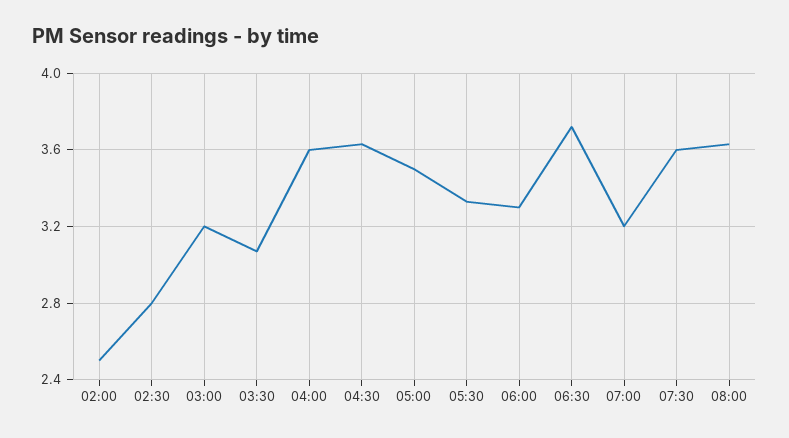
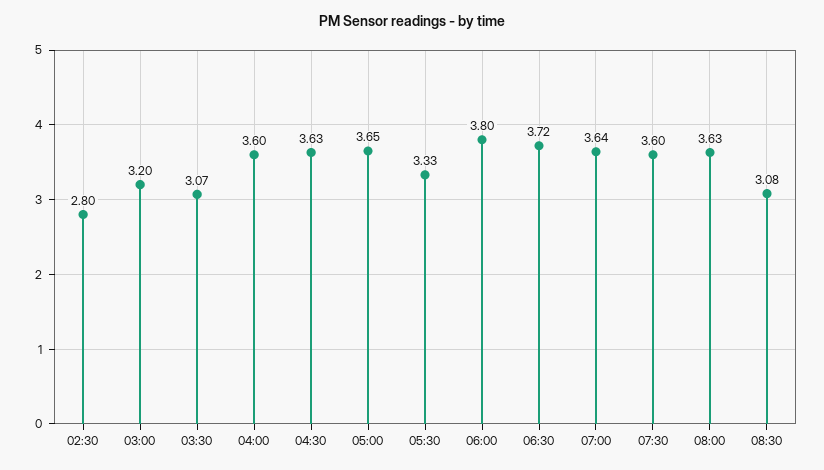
02:00: 2.5 -> none
05:00: 3.5 -> 3.65
06:00: 3.3 -> 3.8
07:00: 3.2 -> 3.64
08:30: none -> 3.08

